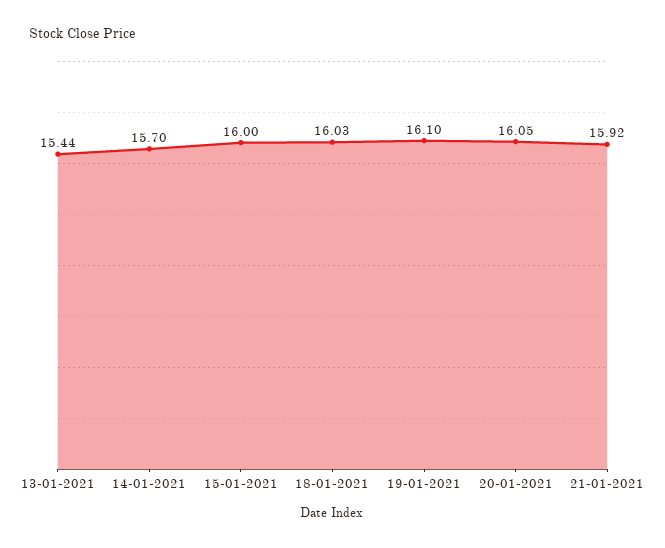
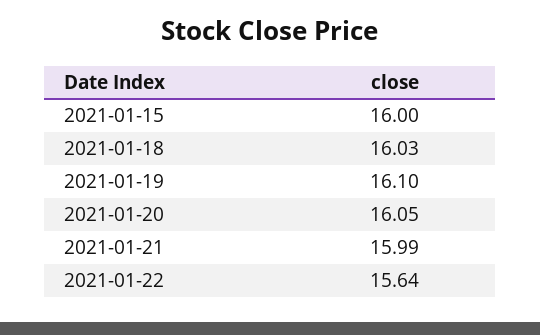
13-01-2021: 15.44 -> none
14-01-2021: 15.7 -> none
21-01-2021: 15.92 -> 15.99
2021-01-22: none -> 15.64

